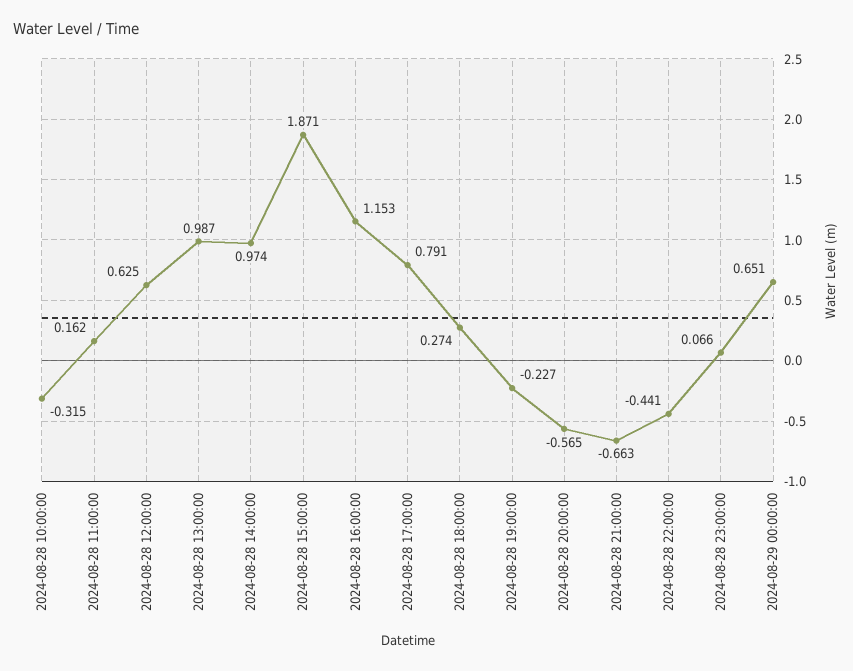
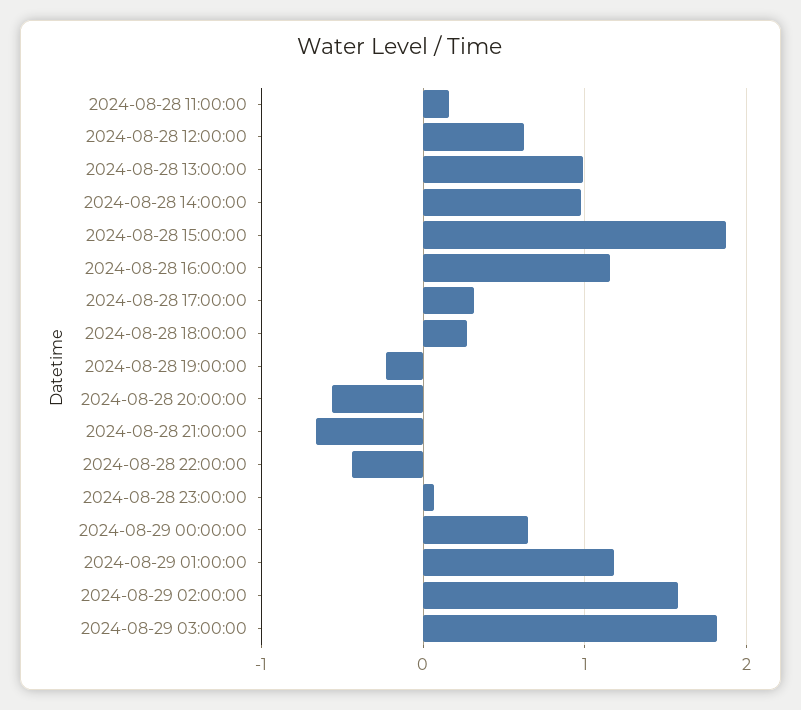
2024-08-28 10:00:00: -0.315 -> none
2024-08-28 17:00:00: 0.791 -> 0.3
2024-08-29 01:00:00: none -> 1.2
2024-08-29 02:00:00: none -> 1.6
2024-08-29 03:00:00: none -> 1.8

